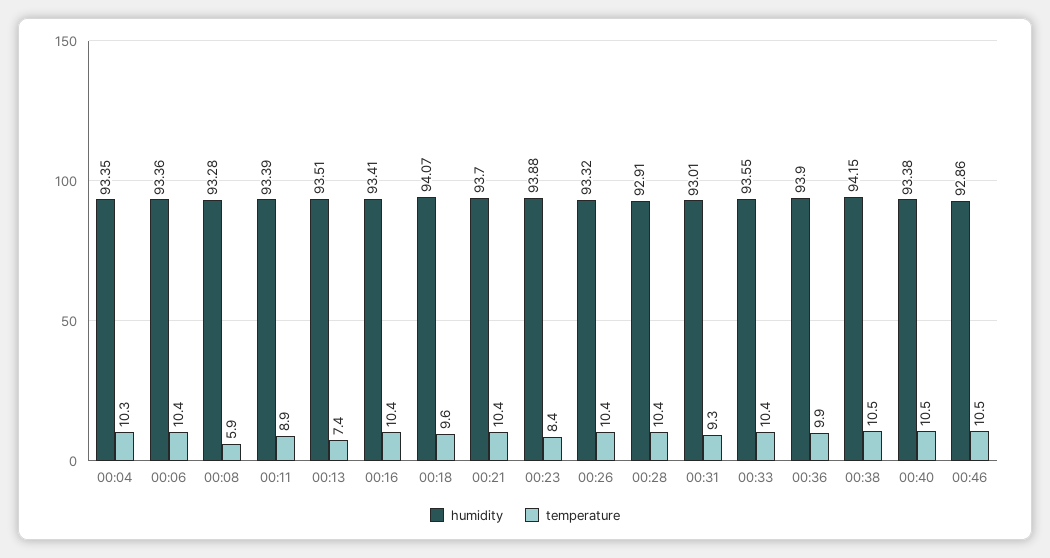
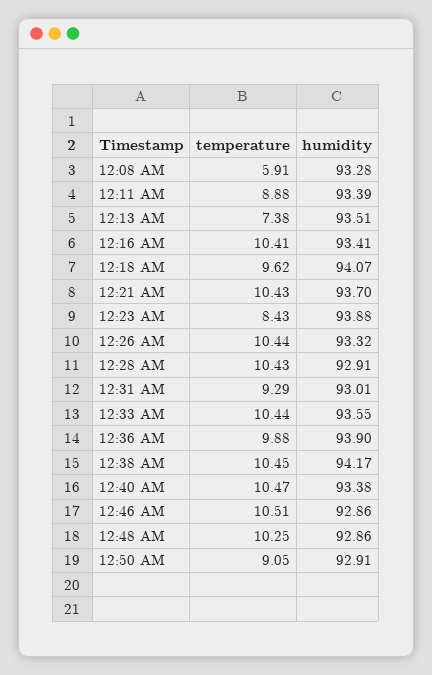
humidity, 00:04: 93.35 -> none
temperature, 00:04: 10.3 -> none
humidity, 00:06: 93.36 -> none
temperature, 00:06: 10.4 -> none
humidity, 00:38: 94.15 -> 94.17
temperature, 12:48 AM: none -> 10.25
humidity, 12:48 AM: none -> 92.86
temperature, 12:50 AM: none -> 9.05
humidity, 12:50 AM: none -> 92.91

